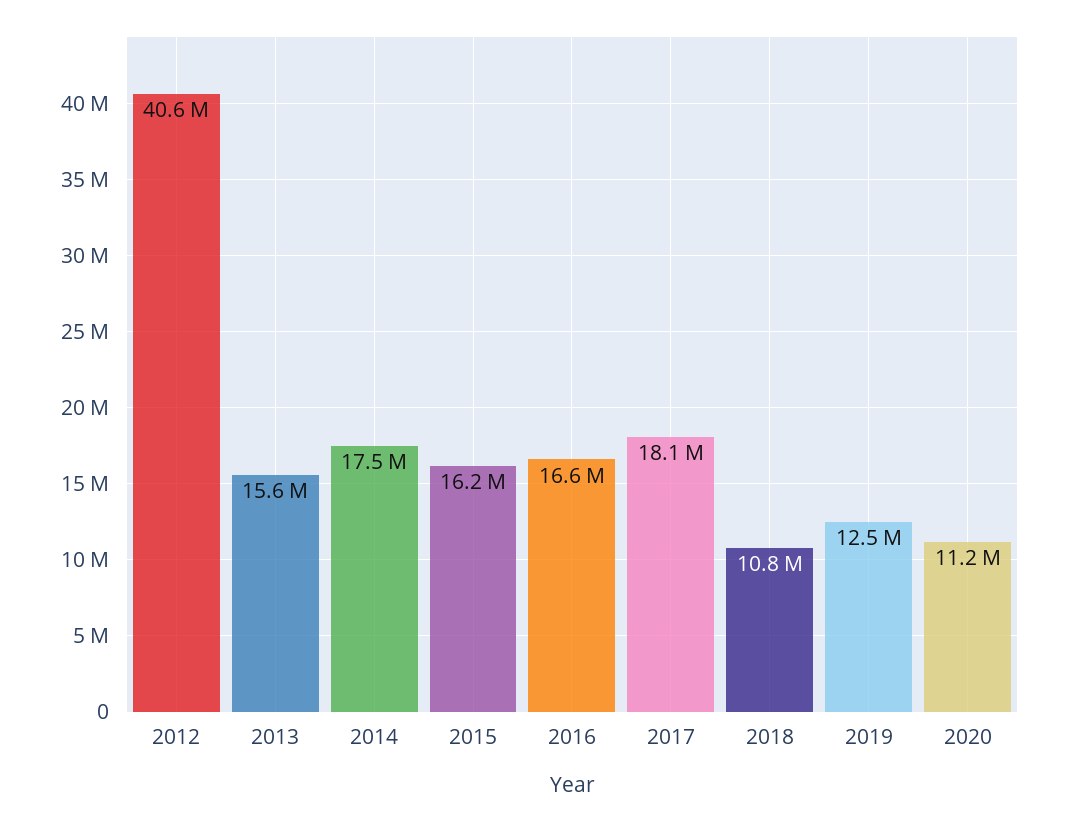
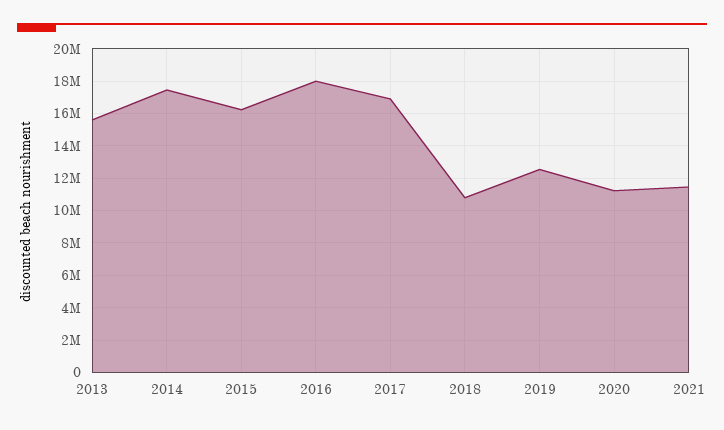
2012: 40600000 -> none
2016: 16600000 -> 18000000
2017: 18100000 -> 17000000
2021: none -> 11500000

